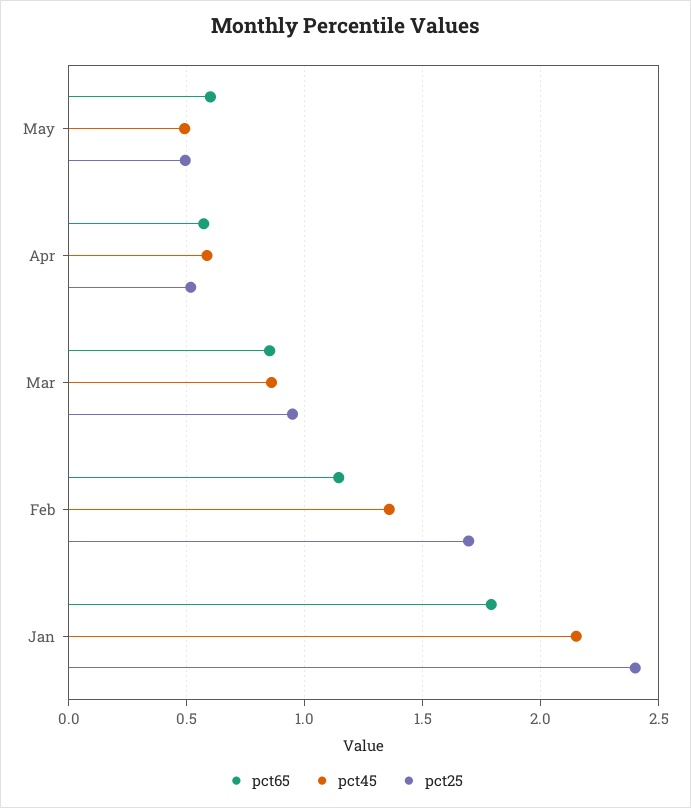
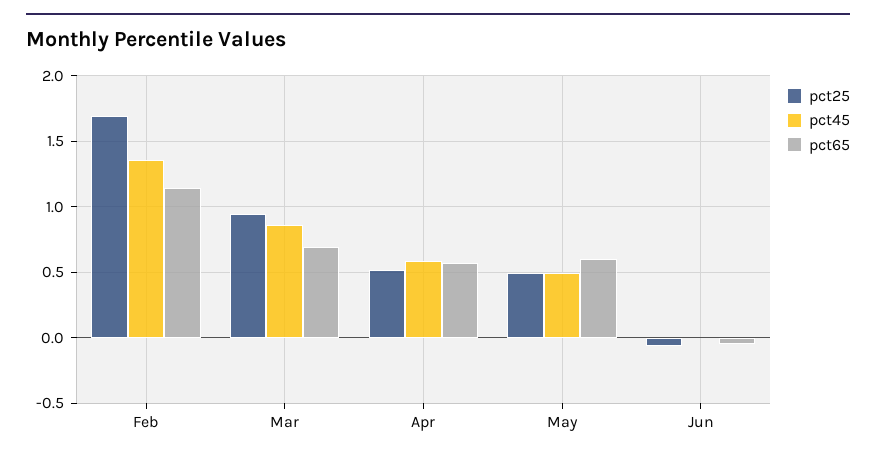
pct65, Mar: 0.85 -> 0.7
pct65, Jan: 1.8 -> none
pct45, Jan: 2.15 -> none
pct25, Jan: 2.4 -> none
pct25, Jun: none -> -0.05
pct45, Jun: none -> 0
pct65, Jun: none -> -0.05

